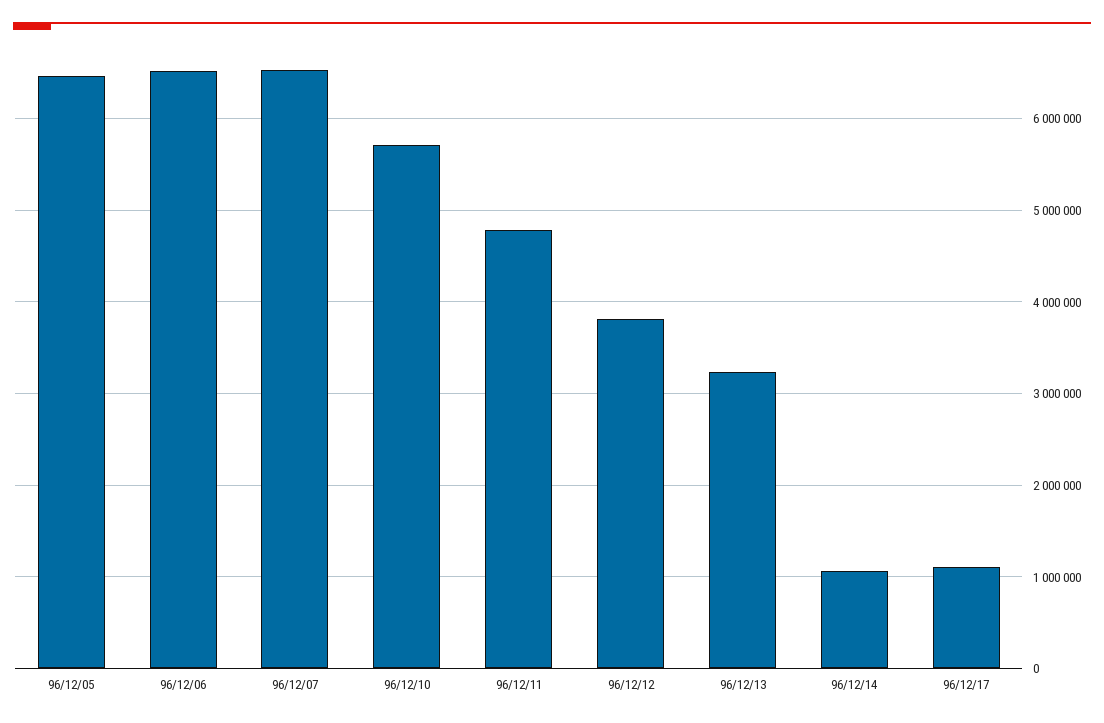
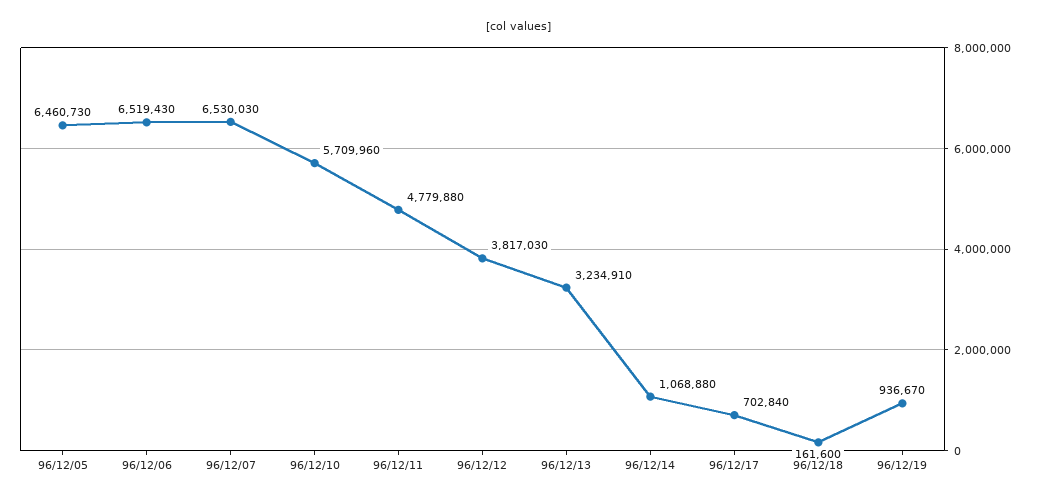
96/12/17: 1100000 -> 702840
96/12/18: none -> 161600
96/12/19: none -> 936670

